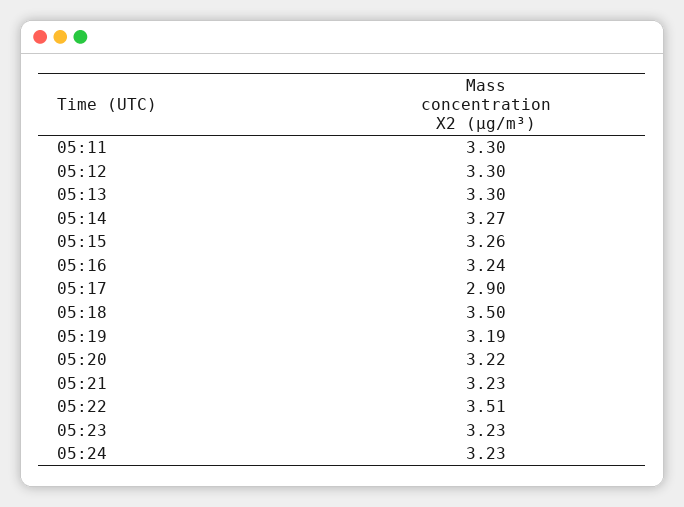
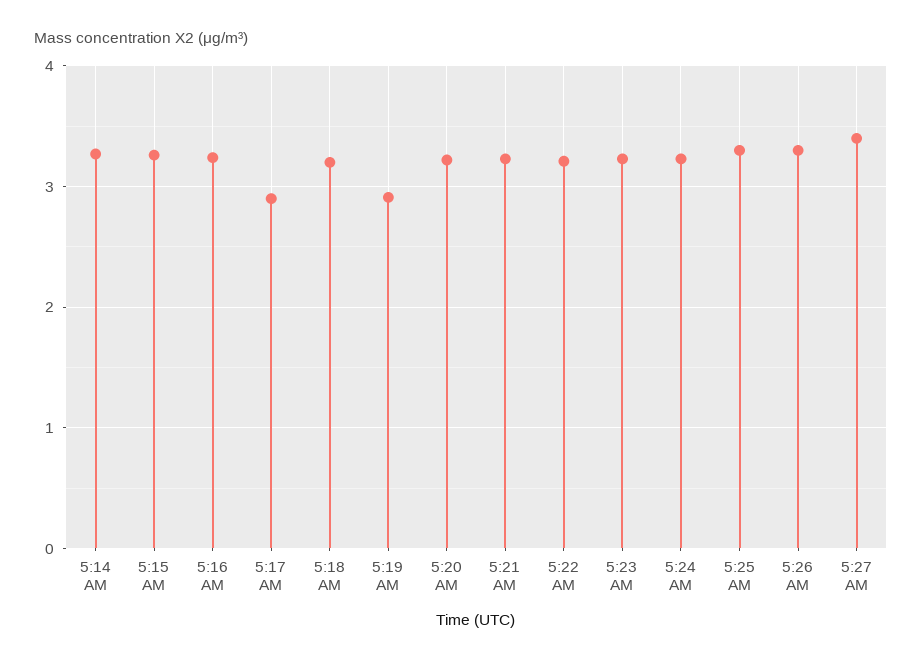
05:11: 3.3 -> none
05:12: 3.3 -> none
05:13: 3.3 -> none
05:18: 3.5 -> 3.2
05:19: 3.19 -> 2.9
05:22: 3.51 -> 3.2
5:25 AM: none -> 3.3
5:26 AM: none -> 3.3
5:27 AM: none -> 3.4

